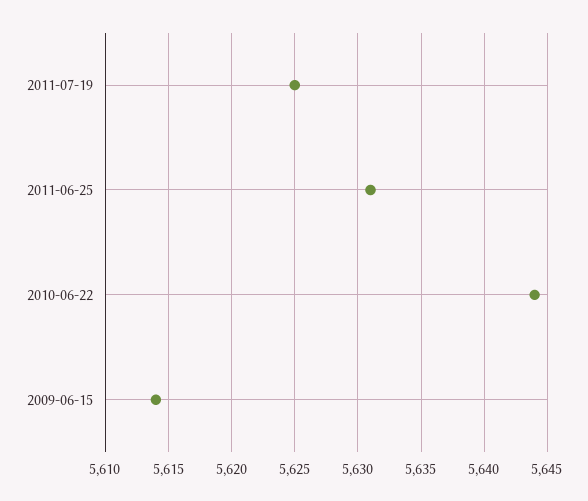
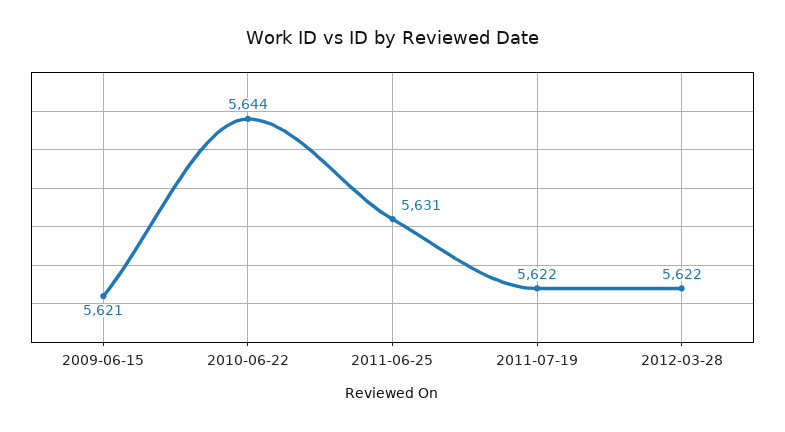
2011-07-19: 5625 -> 5622
2009-06-15: 5614 -> 5621
2012-03-28: none -> 5622

